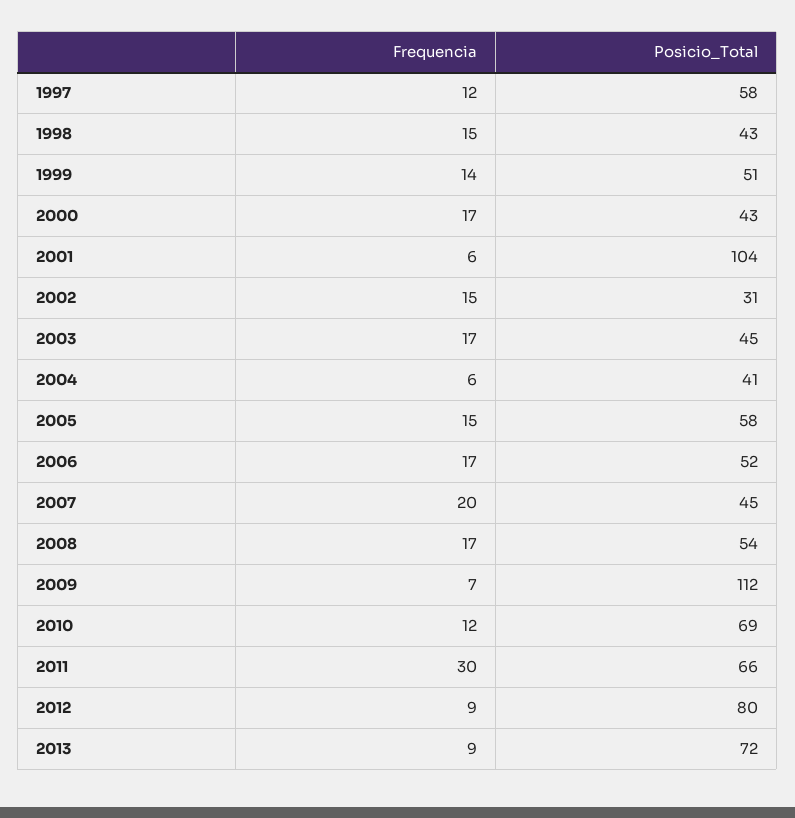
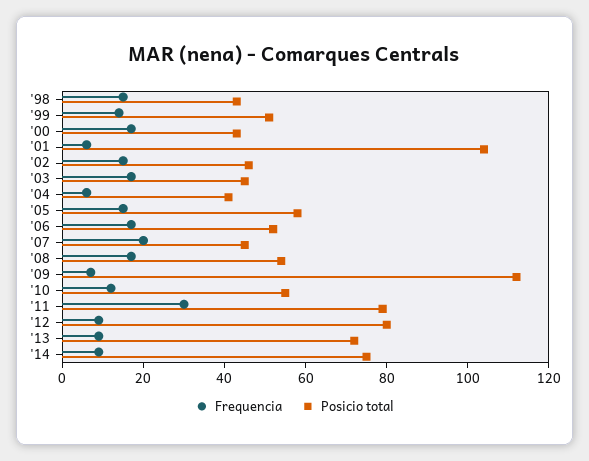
Frequencia, 1997: 12 -> none
Posicio_Total, 1997: 58 -> none
Posicio_Total, 2002: 31 -> 45
Posicio_Total, 2010: 69 -> 55
Posicio_Total, 2011: 66 -> 80
Frequencia, '14: none -> 10
Posicio_Total, '14: none -> 75

